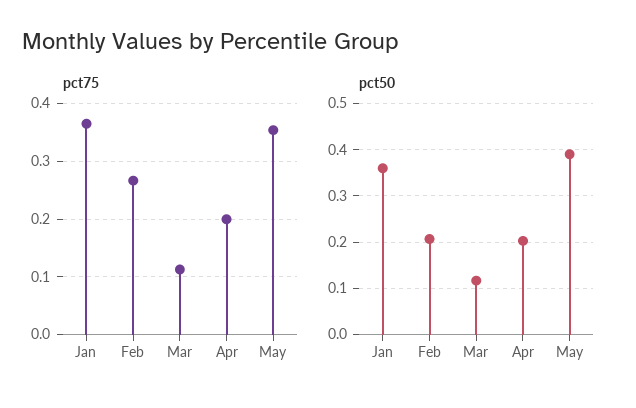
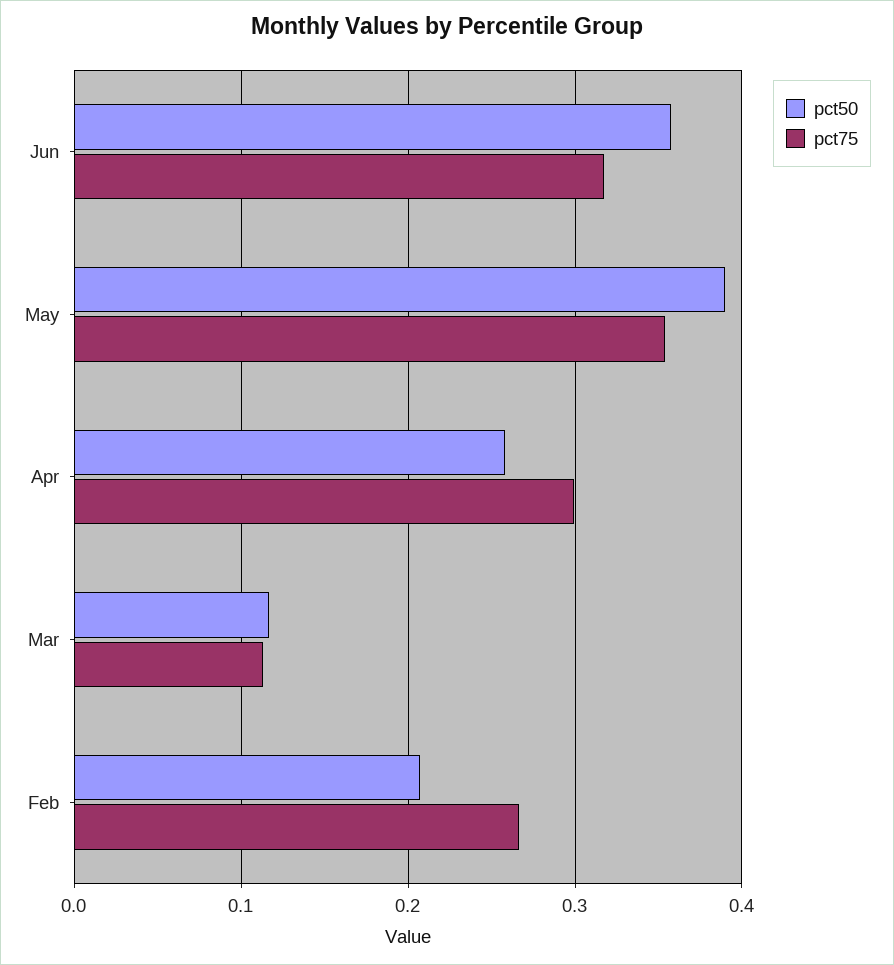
pct75, Jan: 0.36 -> none
pct75, Apr: 0.2 -> 0.3
pct50, Jan: 0.36 -> none
pct50, Apr: 0.2 -> 0.26
pct50, Jun: none -> 0.36
pct75, Jun: none -> 0.32

